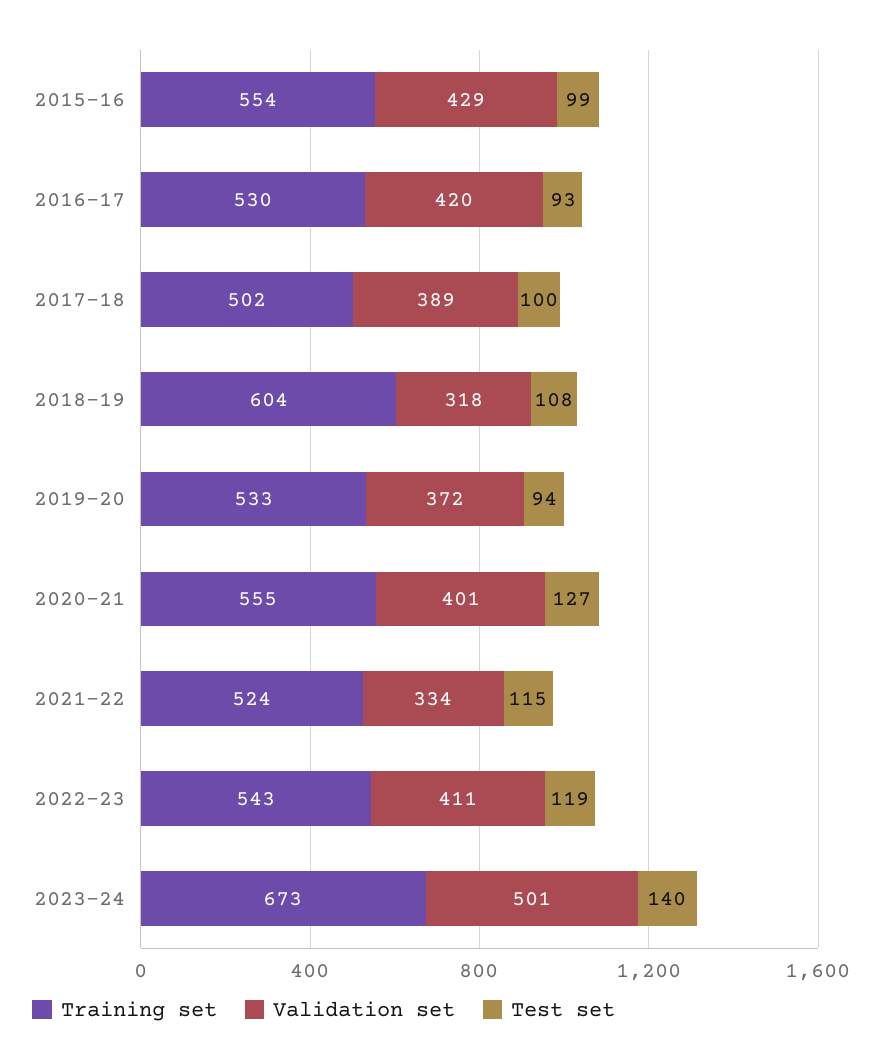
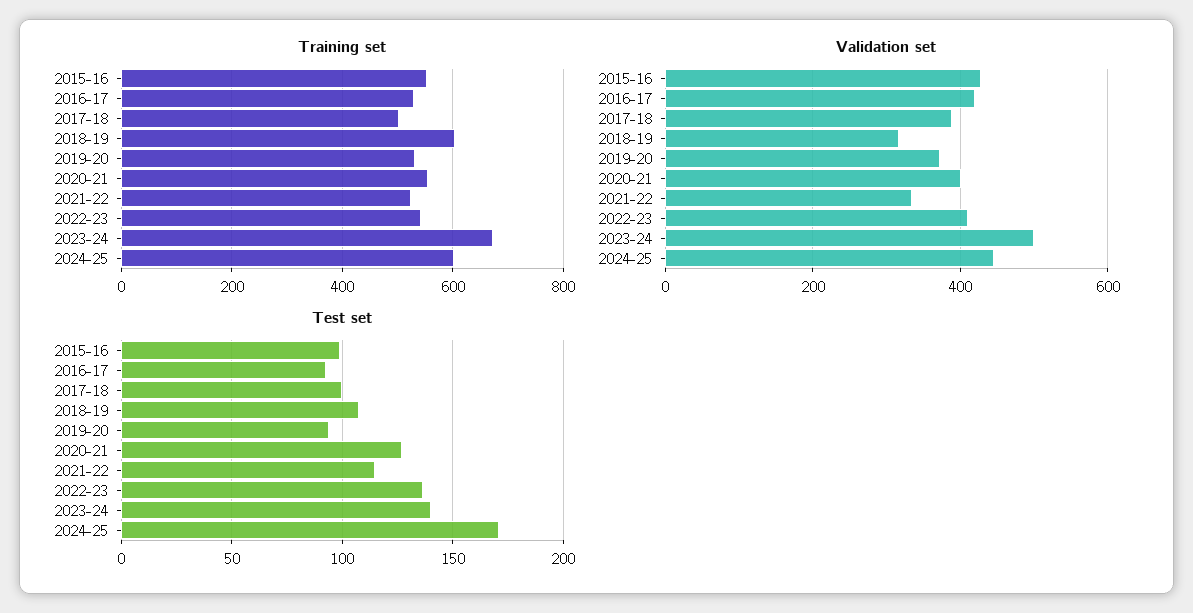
Test set, 2022-23: 119 -> 135
Training set, 2024-25: none -> 600
Validation set, 2024-25: none -> 440
Test set, 2024-25: none -> 170

